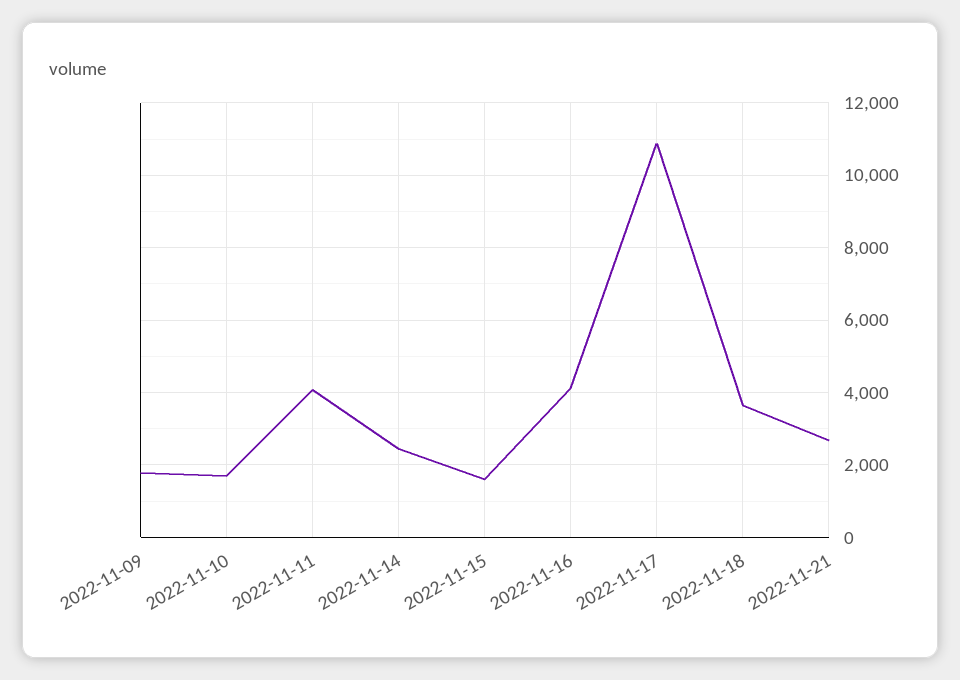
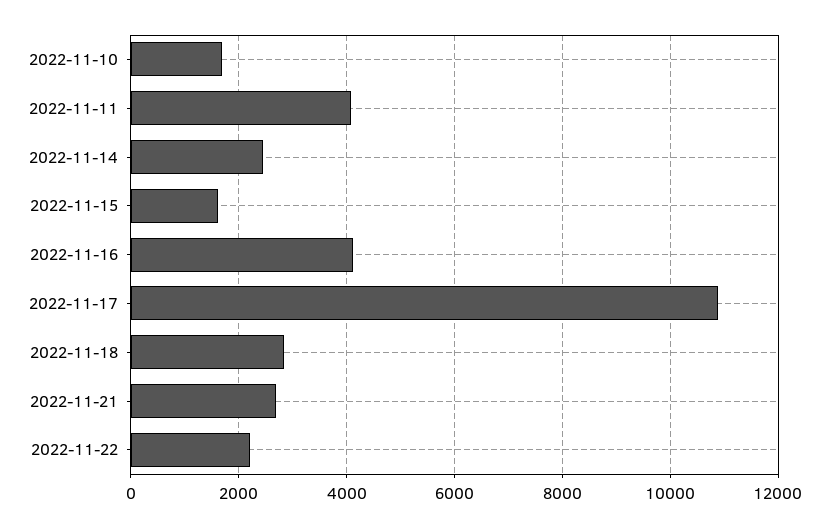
2022-11-09: 1800 -> none
2022-11-18: 3600 -> 2800
2022-11-22: none -> 2200

